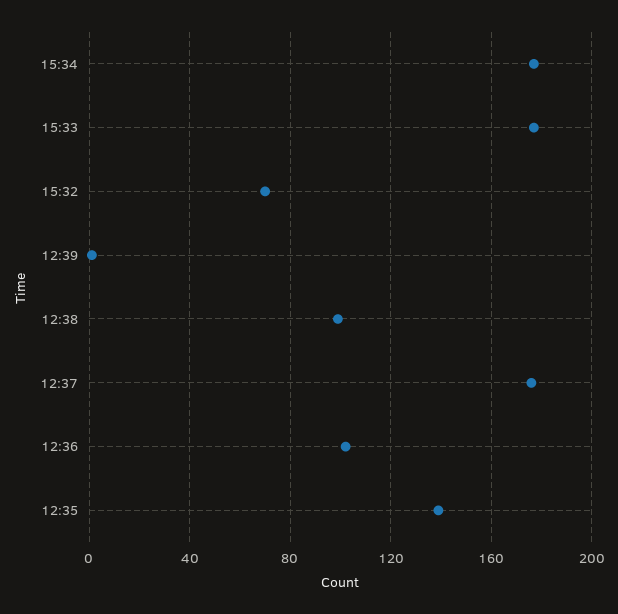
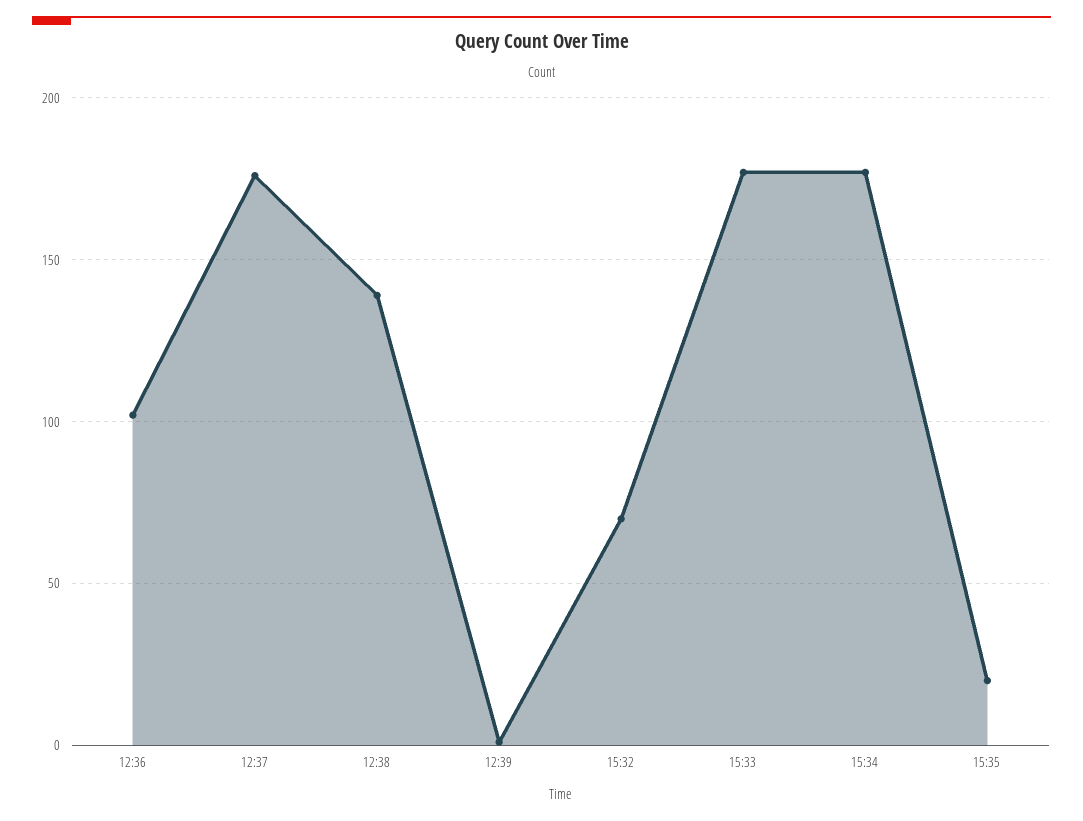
12:38: 100 -> 140
12:35: 140 -> none
15:35: none -> 20

